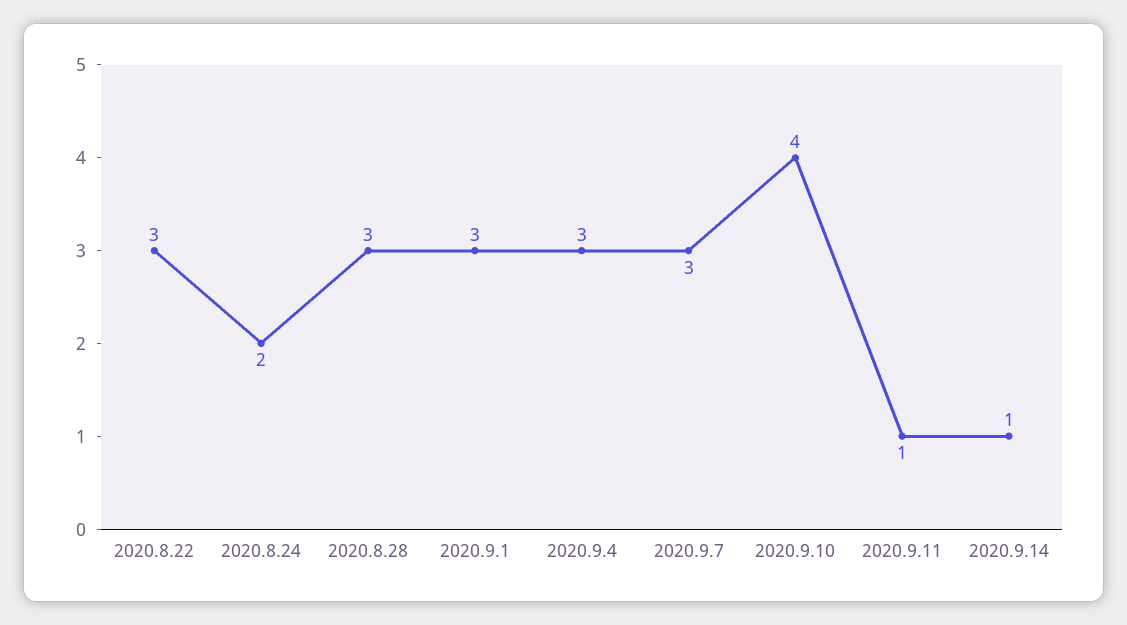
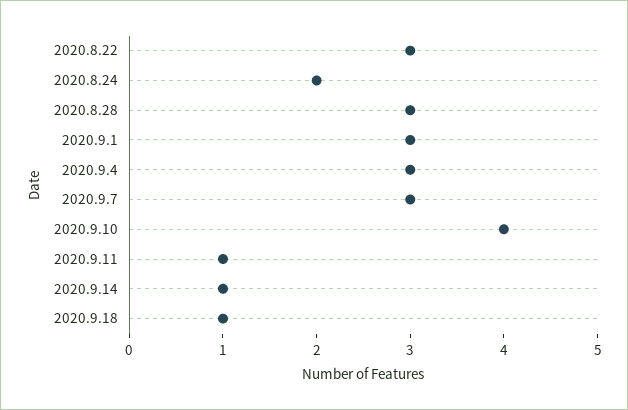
2020.9.18: none -> 1

